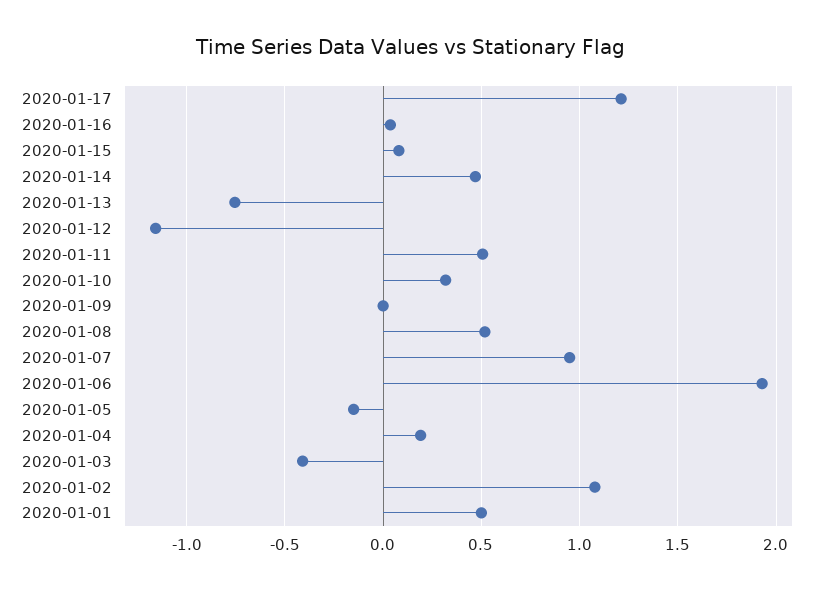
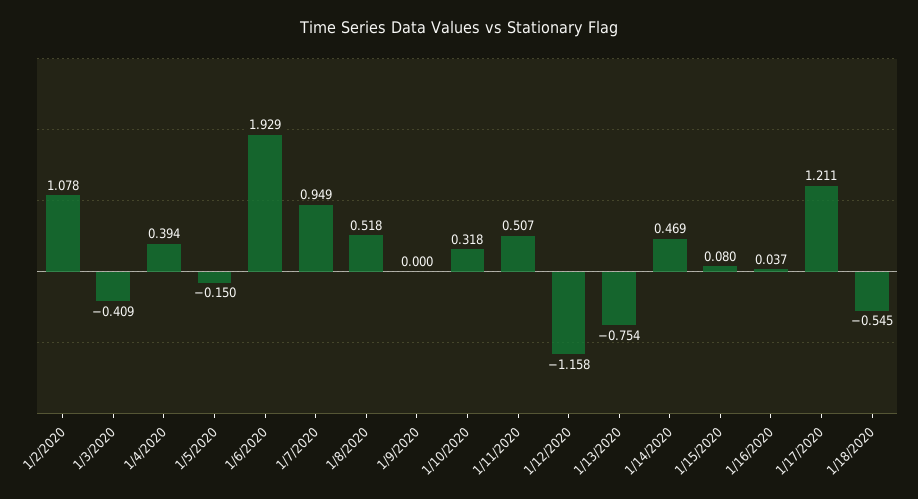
2020-01-04: 0.2 -> 0.394
2020-01-01: 0.5 -> none
1/18/2020: none -> -0.545

